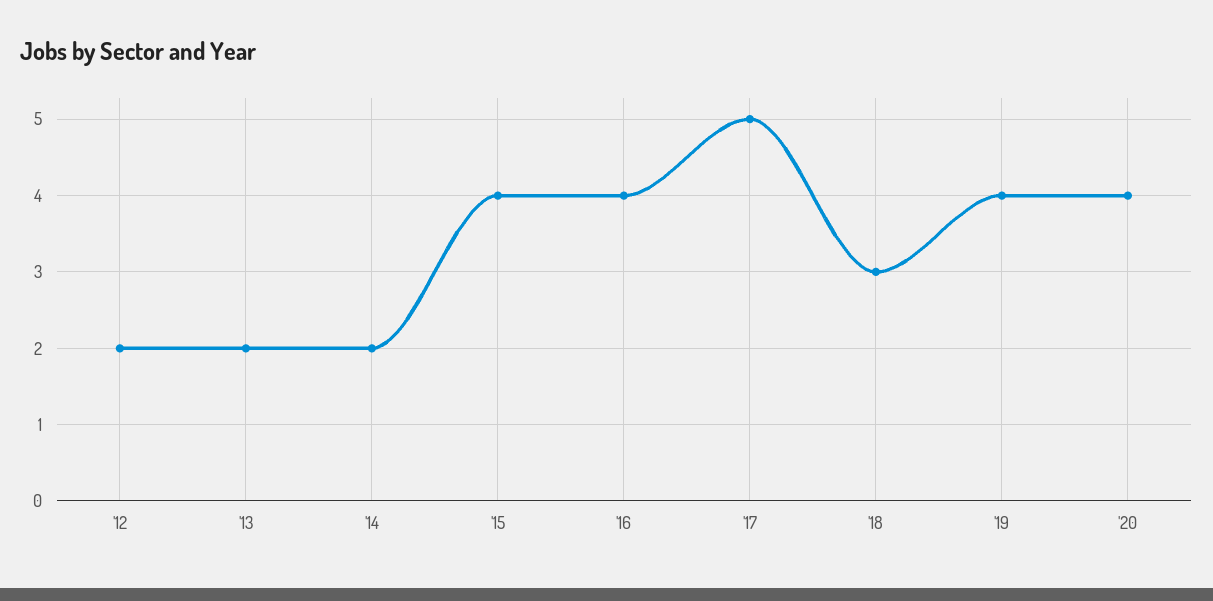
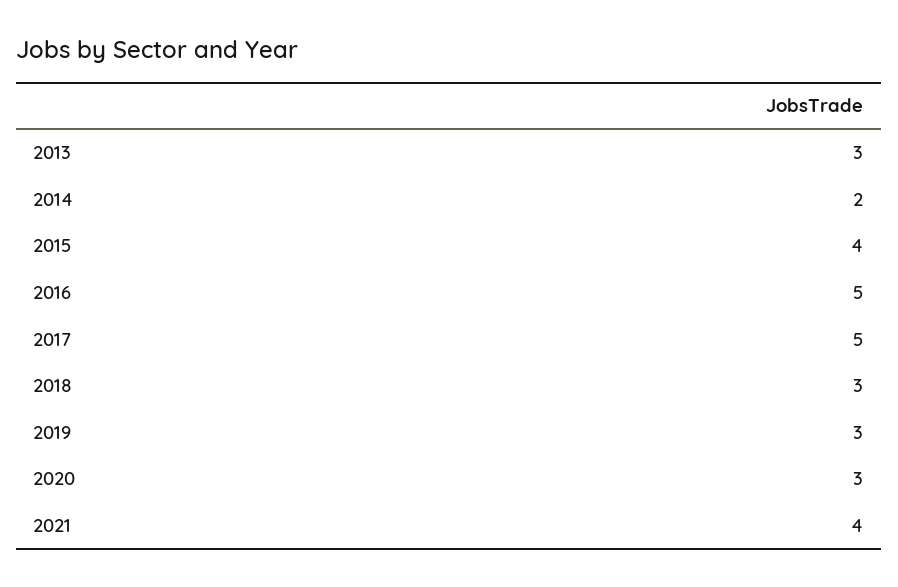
'12: 2 -> none
'13: 2 -> 3
'16: 4 -> 5
'19: 4 -> 3
'20: 4 -> 3
2021: none -> 4

